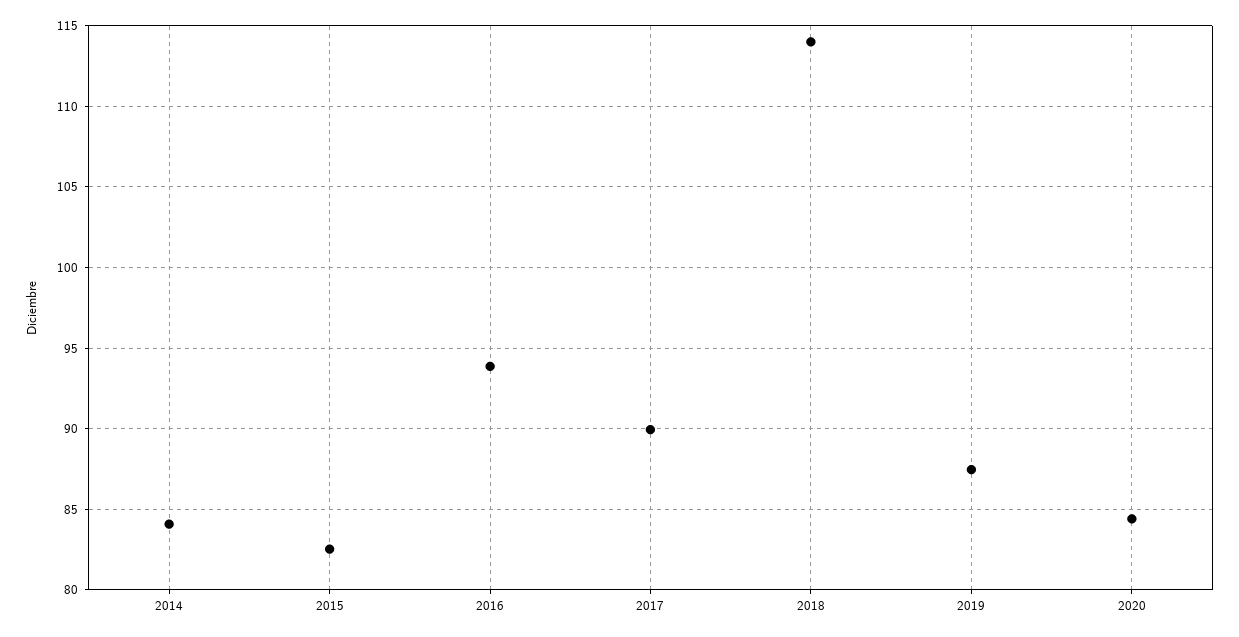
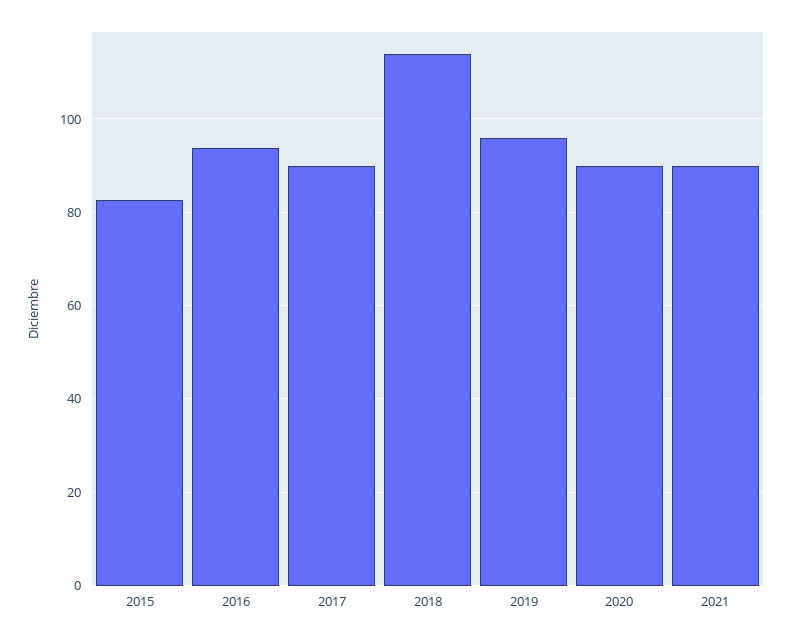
2014: 84 -> none
2019: 87.5 -> 96
2020: 84.5 -> 90
2021: none -> 90

